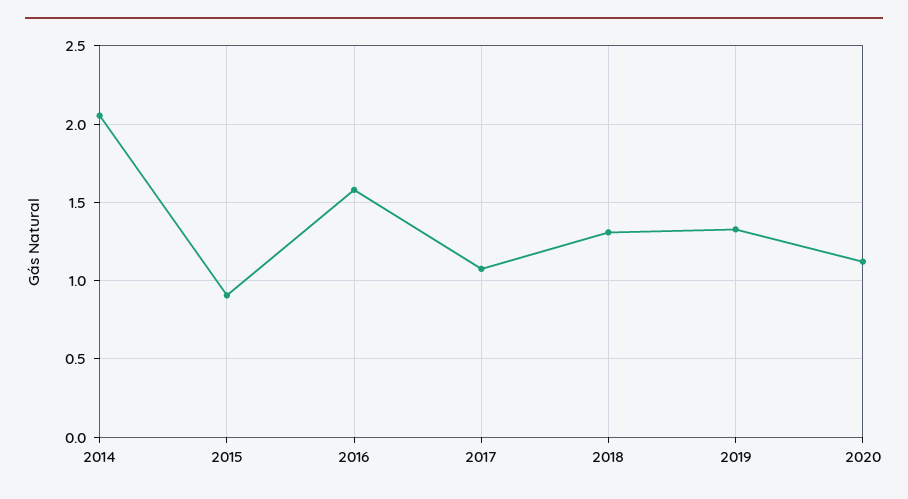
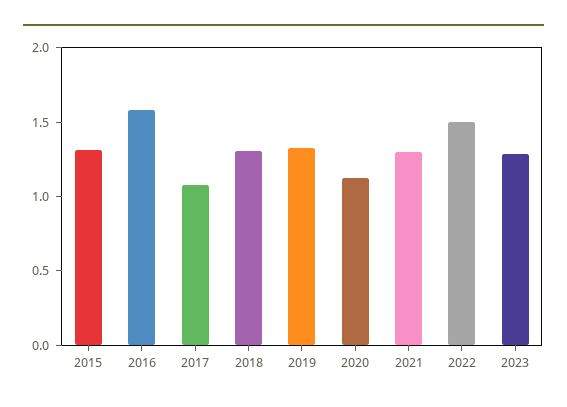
2014: 2.05 -> none
2015: 0.9 -> 1.3
2021: none -> 1.3
2022: none -> 1.5
2023: none -> 1.3

